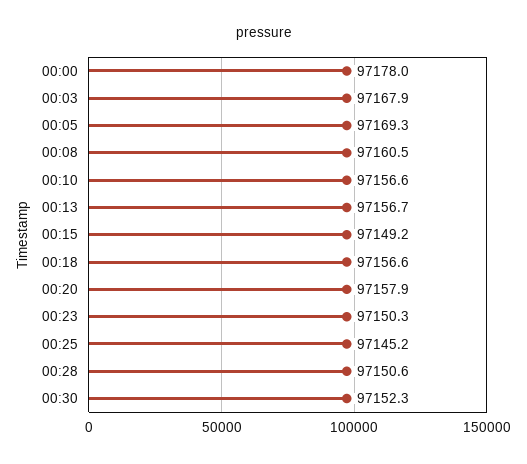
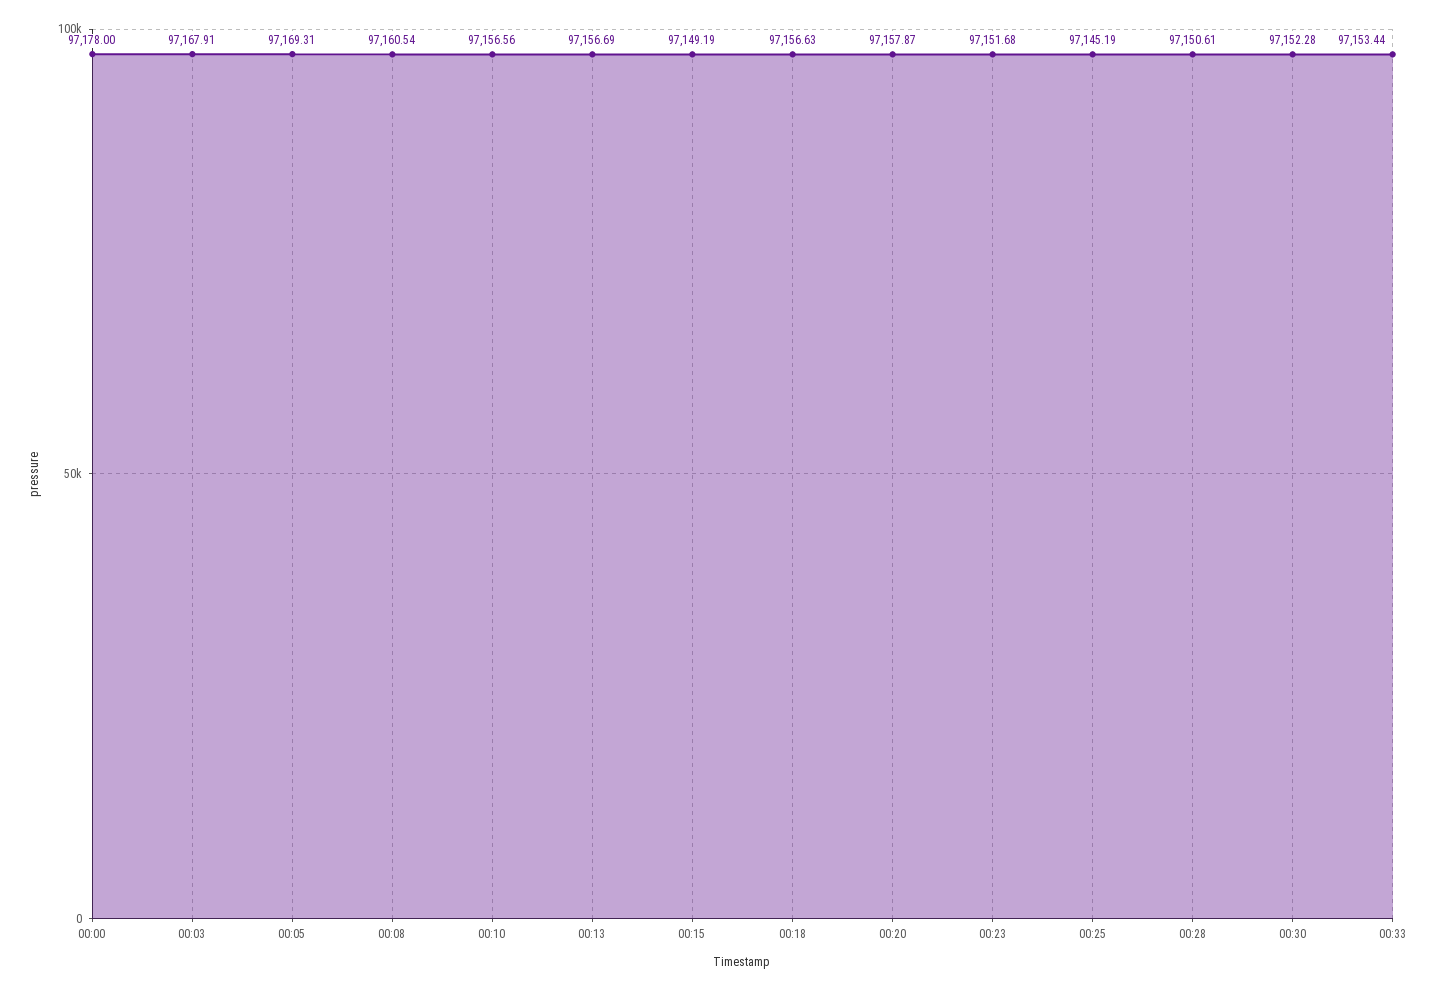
00:23: 97150.3 -> 97151.68
00:33: none -> 97153.44

